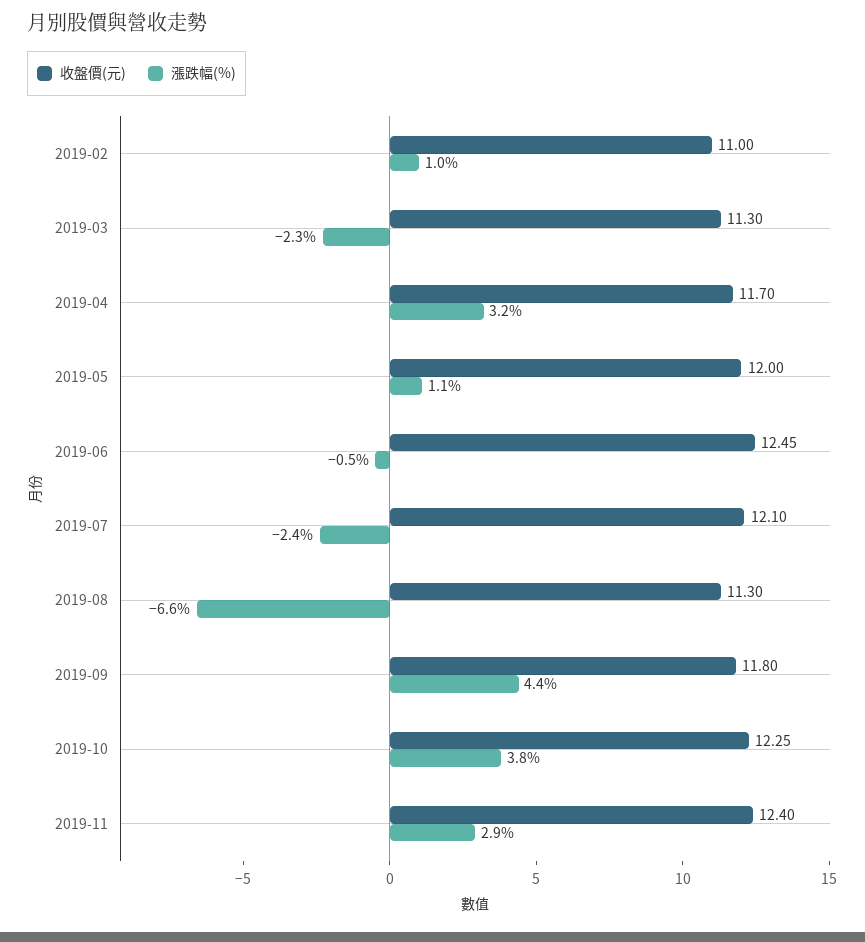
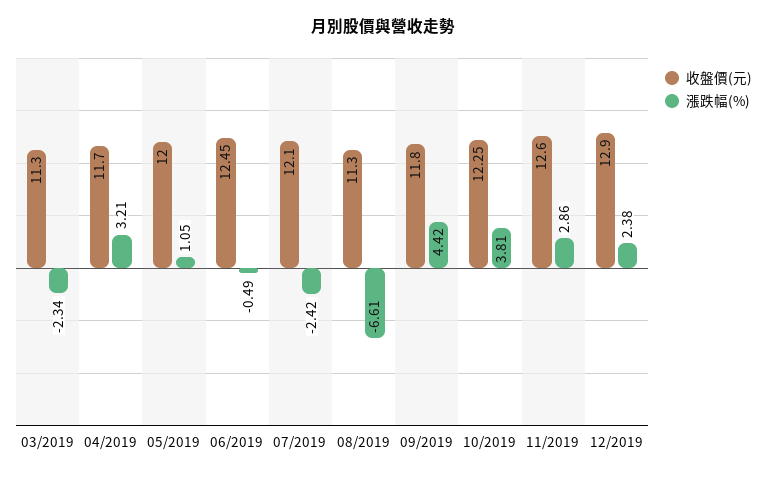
收盤價(元), 2019-02: 11 -> none
漲跌幅(%), 2019-02: 1 -> none
收盤價(元), 2019-11: 12.4 -> 12.6
收盤價(元), 12/2019: none -> 12.9
漲跌幅(%), 12/2019: none -> 2.38

